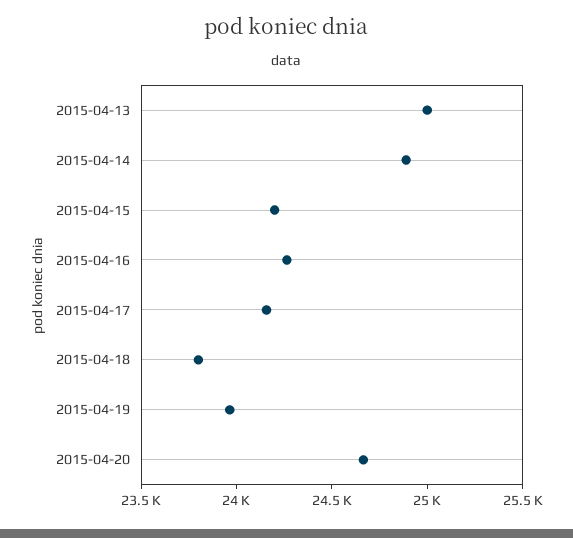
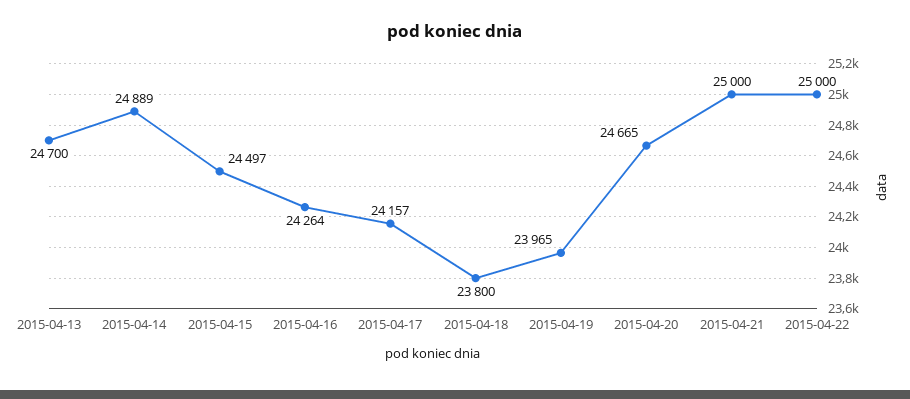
2015-04-13: 25000 -> 24700
2015-04-15: 24200 -> 24497
2015-04-21: none -> 25000
2015-04-22: none -> 25000

